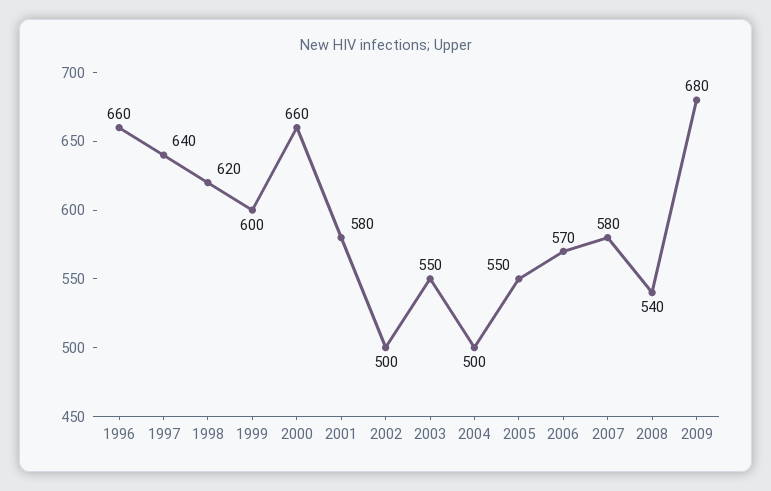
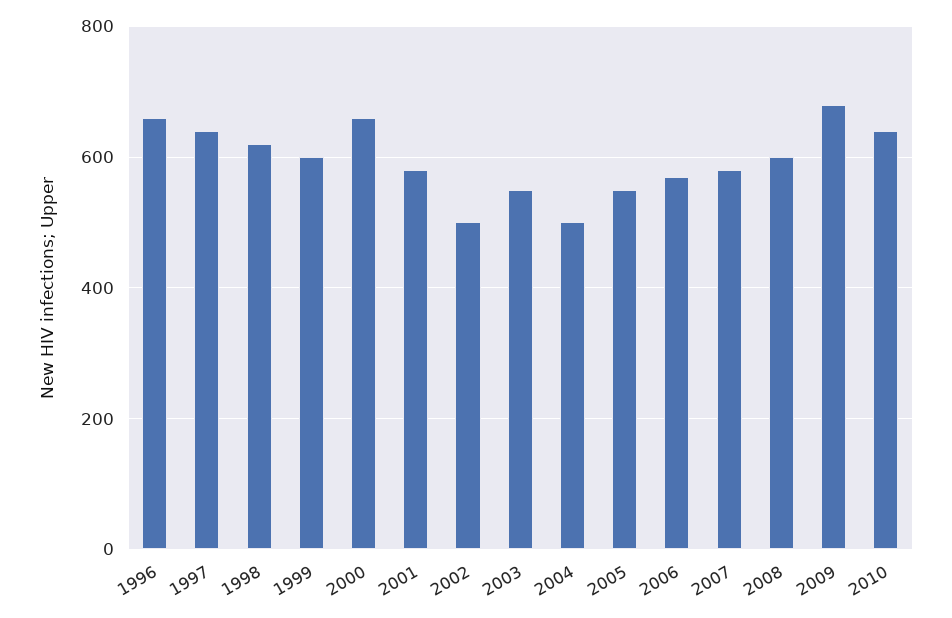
2008: 540 -> 600
2010: none -> 640

